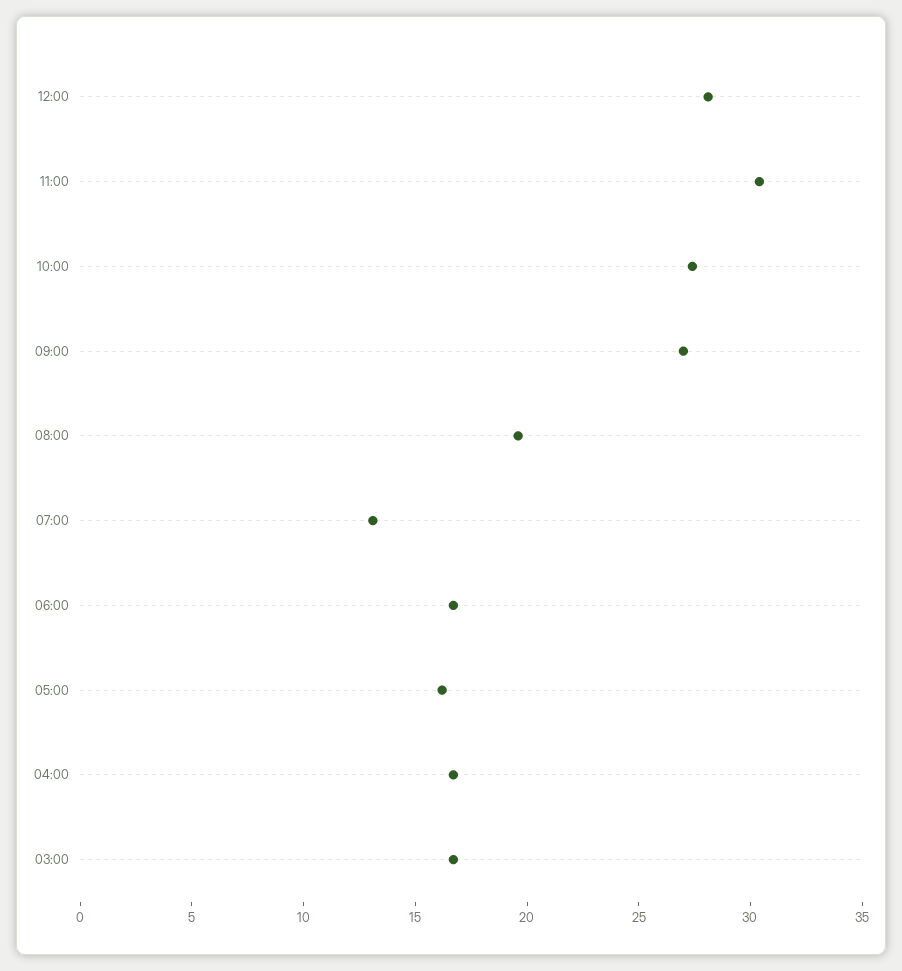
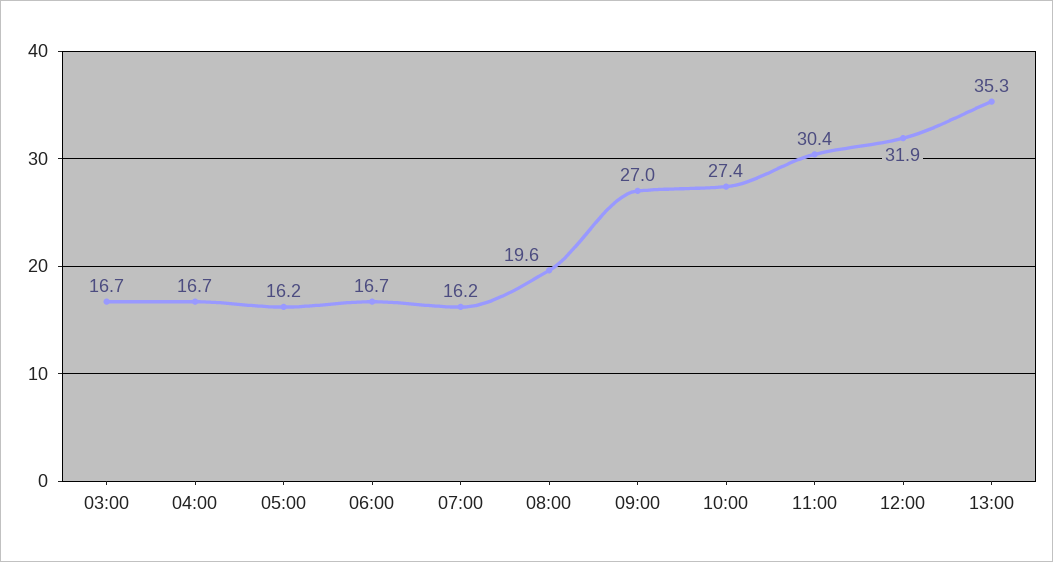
12:00: 28 -> 31.9
07:00: 13 -> 16.2
13:00: none -> 35.3

